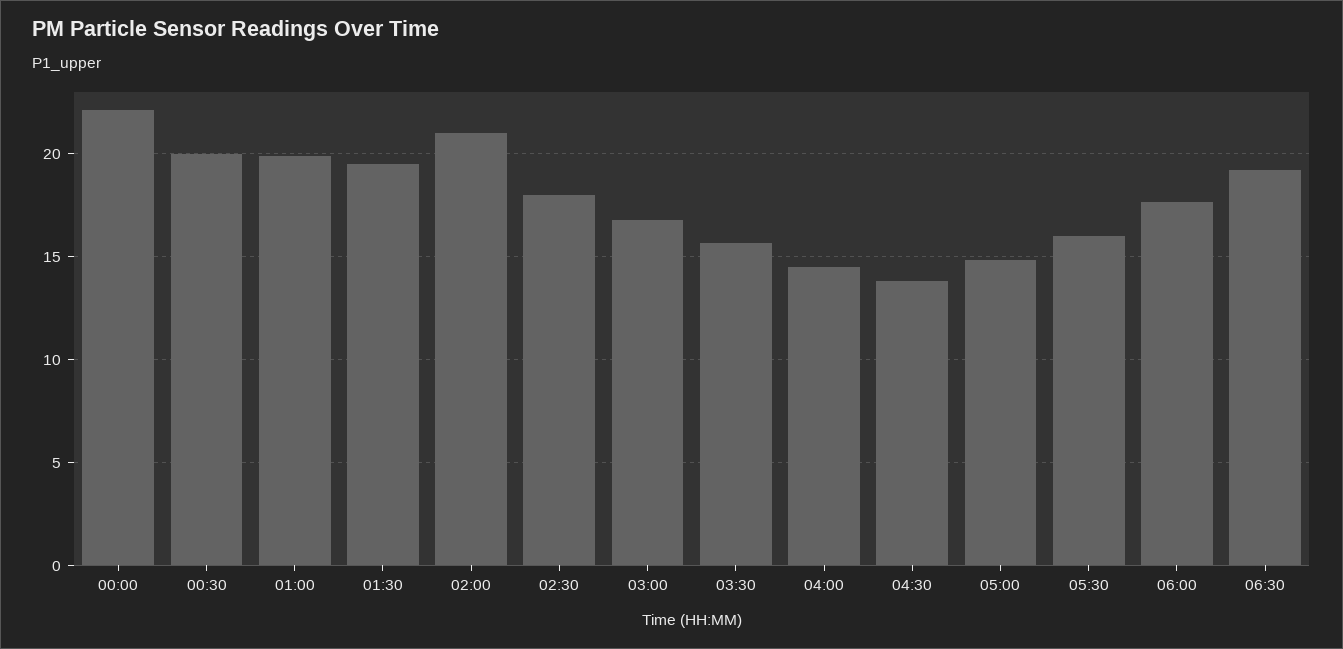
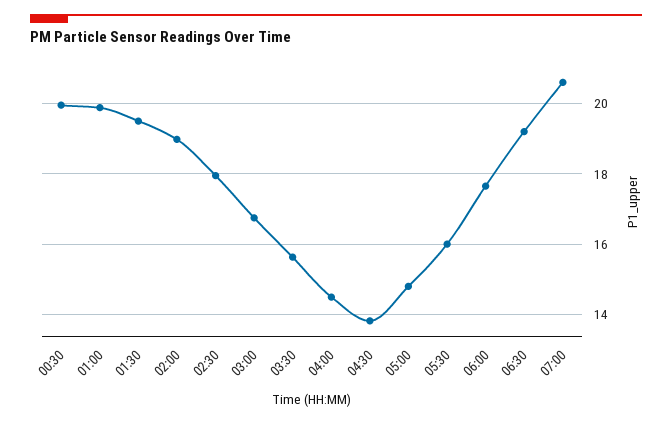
00:00: 22 -> none
02:00: 21 -> 19
07:00: none -> 20.6

